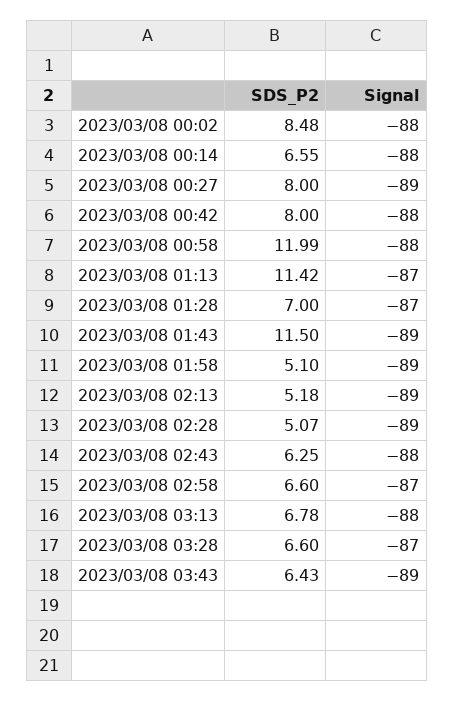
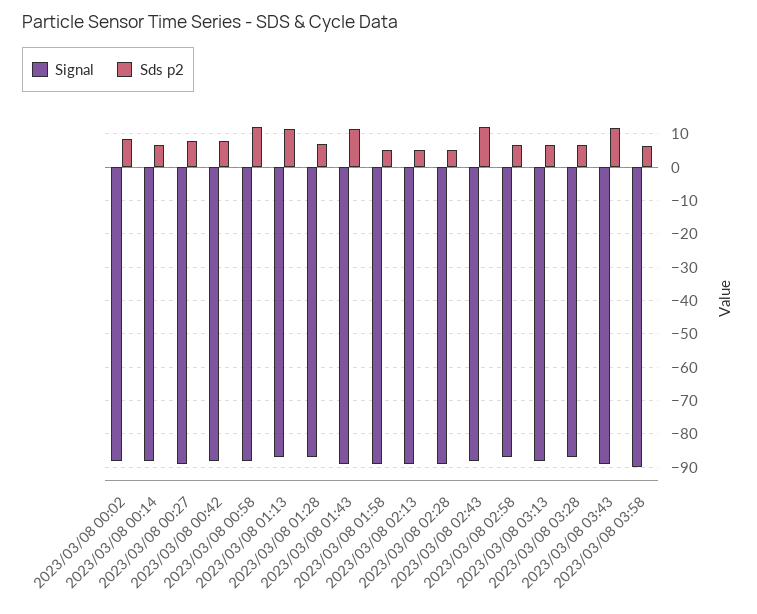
SDS_P2, 2023/03/08 02:43: 6.25 -> 12
SDS_P2, 2023/03/08 03:43: 6.43 -> 12
Signal, 2023/03/08 03:58: none -> -90
SDS_P2, 2023/03/08 03:58: none -> 6

